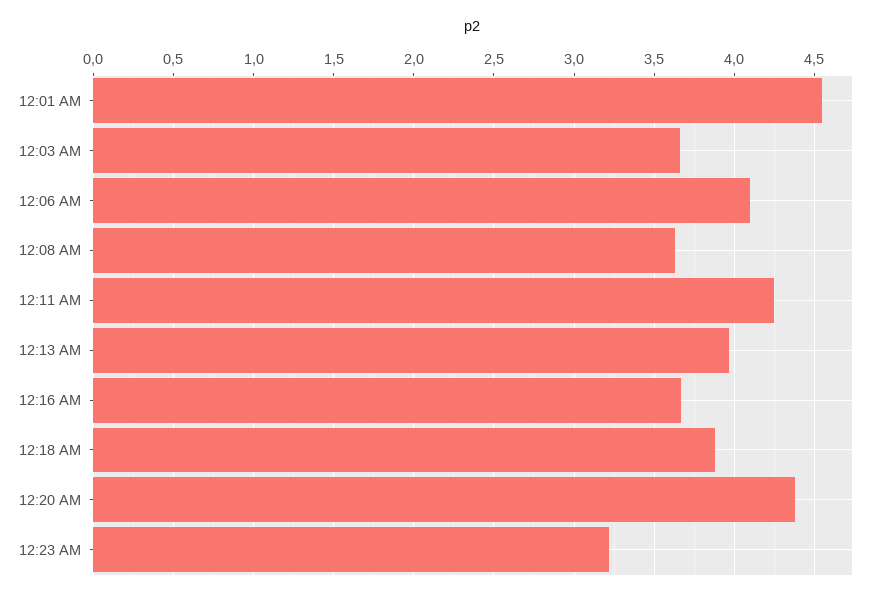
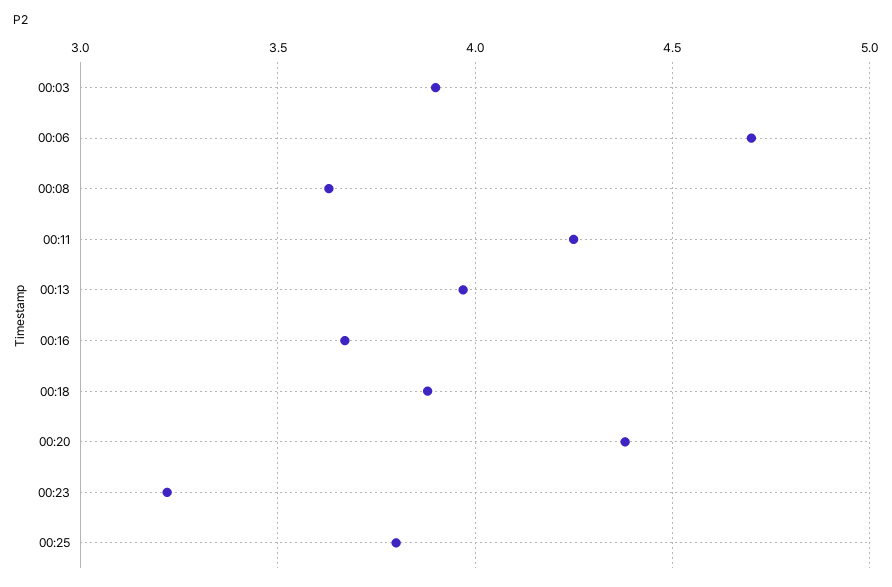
12:01 AM: 4.55 -> none
12:03 AM: 3.65 -> 3.9
12:06 AM: 4.1 -> 4.7
00:25: none -> 3.8

